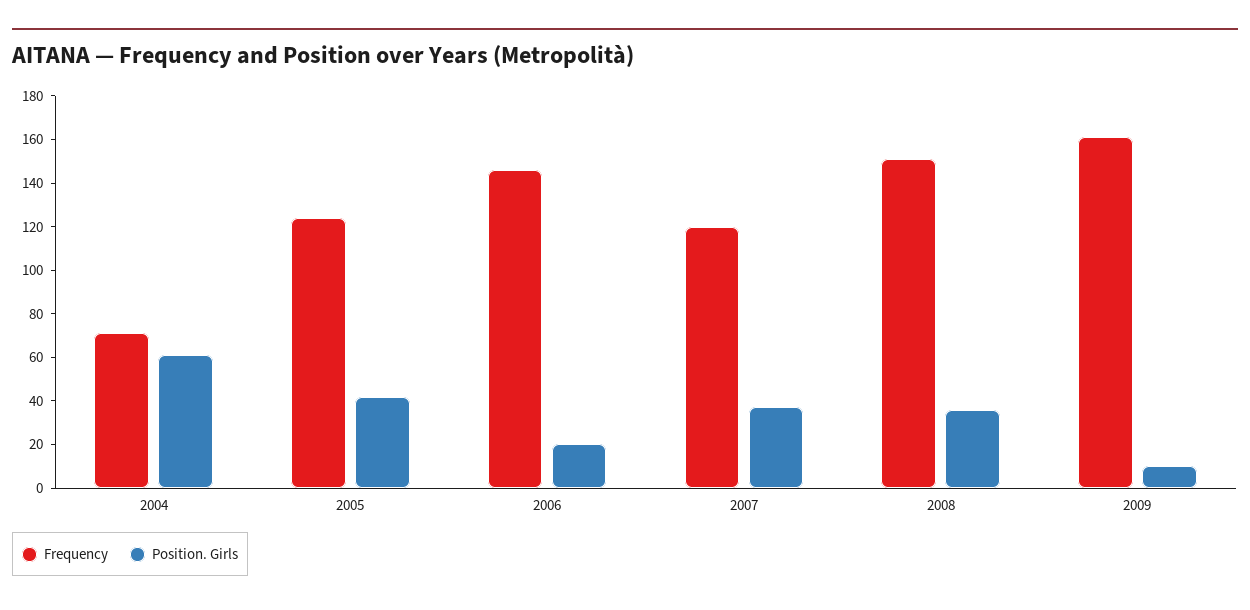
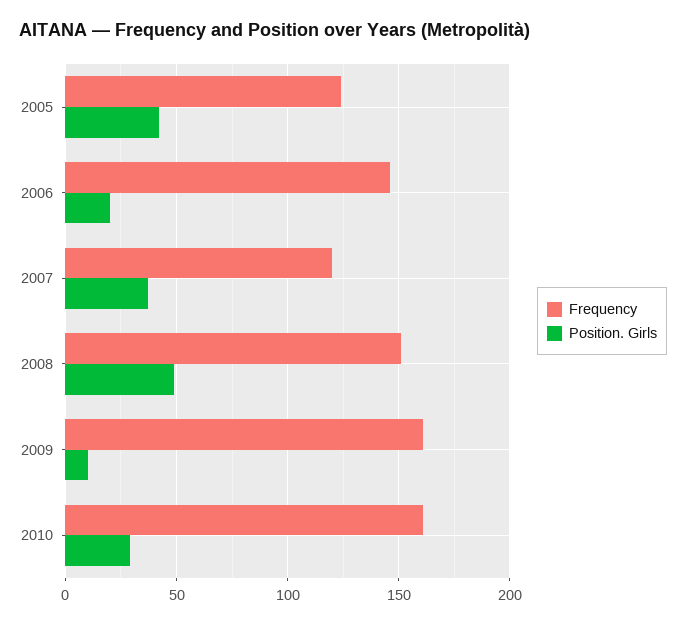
Frequency, 2004: 70 -> none
Position. Girls, 2004: 60 -> none
Position. Girls, 2008: 35 -> 50
Frequency, 2010: none -> 160
Position. Girls, 2010: none -> 30

